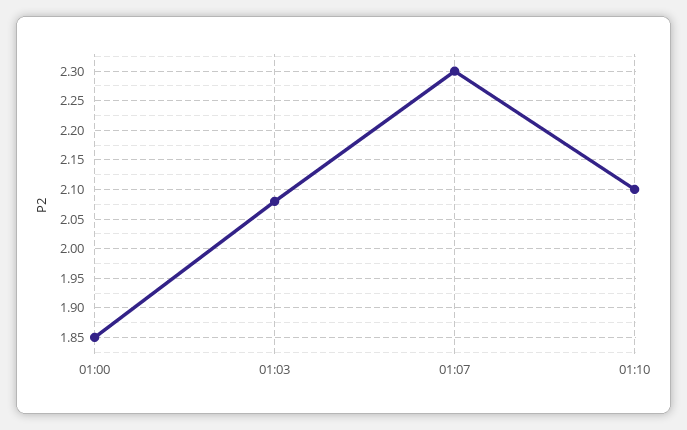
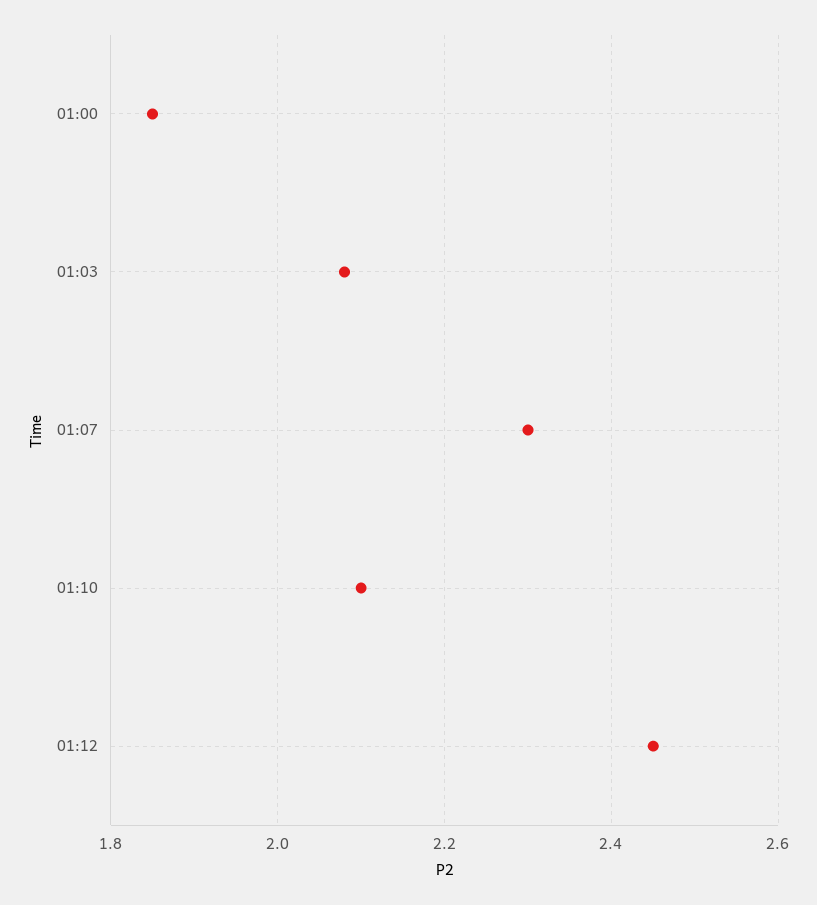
01:12: none -> 2.45

